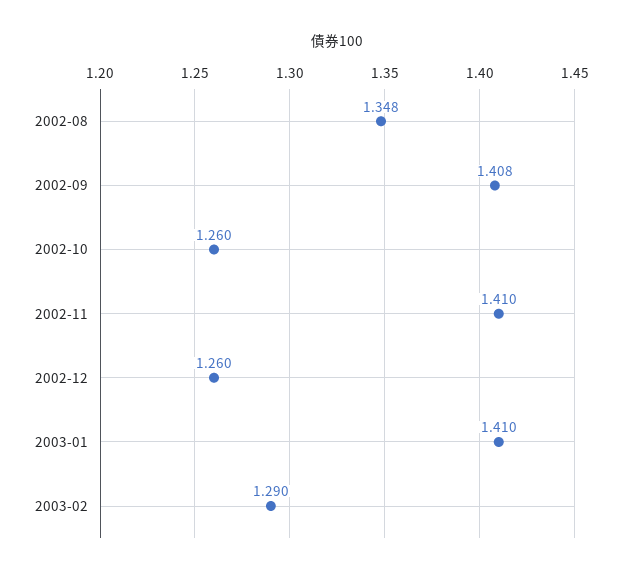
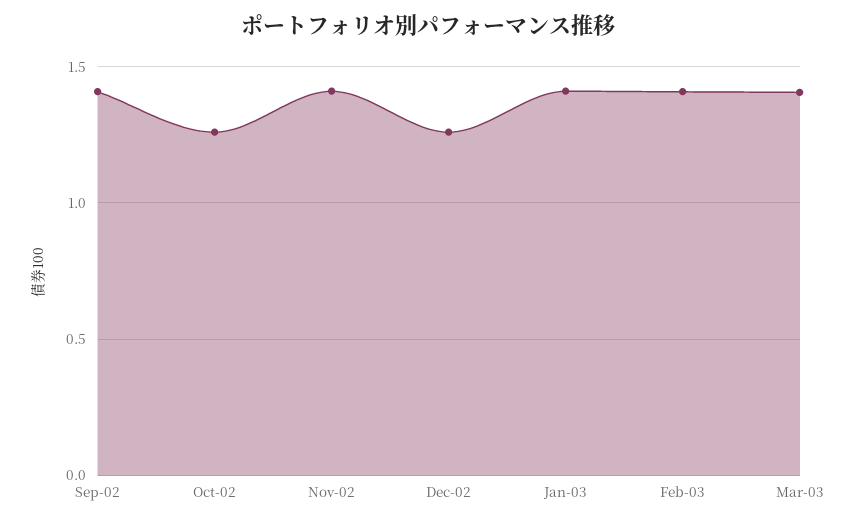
2002-08: 1.348 -> none
2003-02: 1.29 -> 1.4
Mar-03: none -> 1.4

